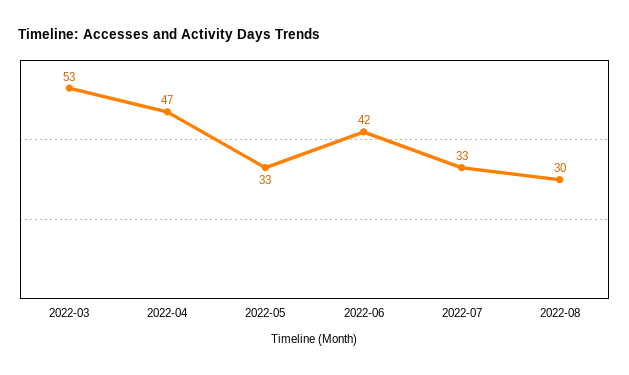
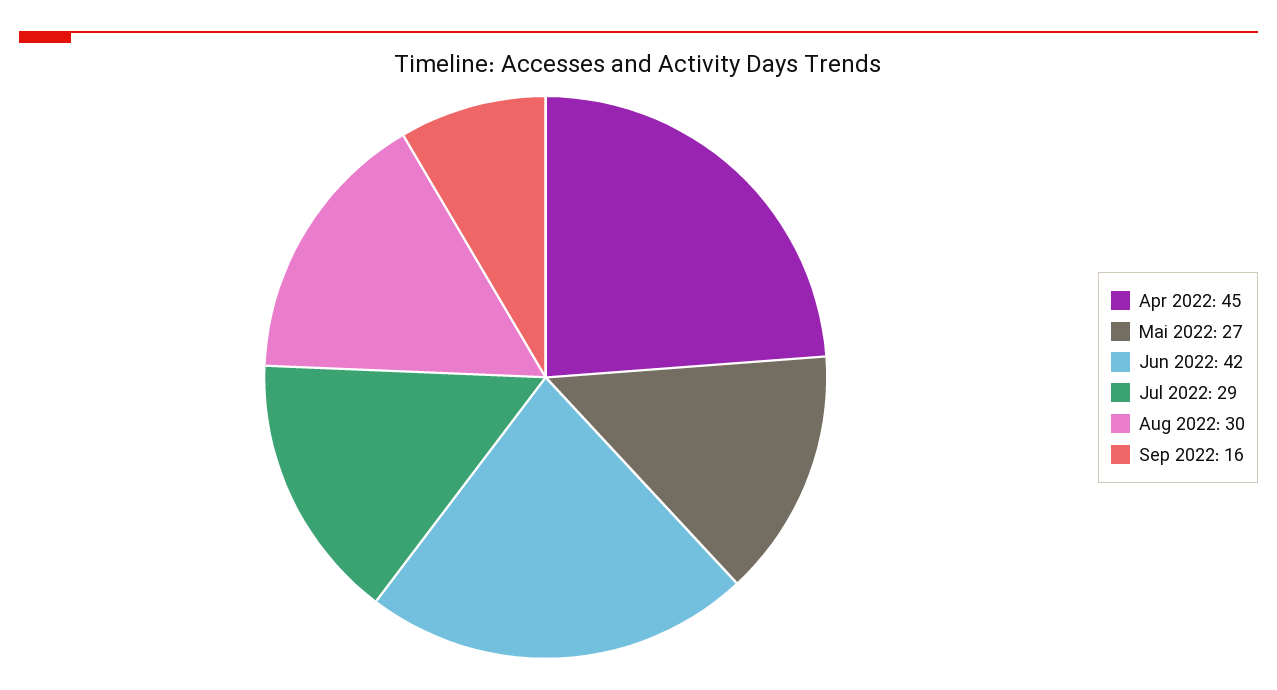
2022-03: 53 -> none
2022-04: 47 -> 45
2022-05: 33 -> 27
2022-07: 33 -> 29
Sep 2022: none -> 16

